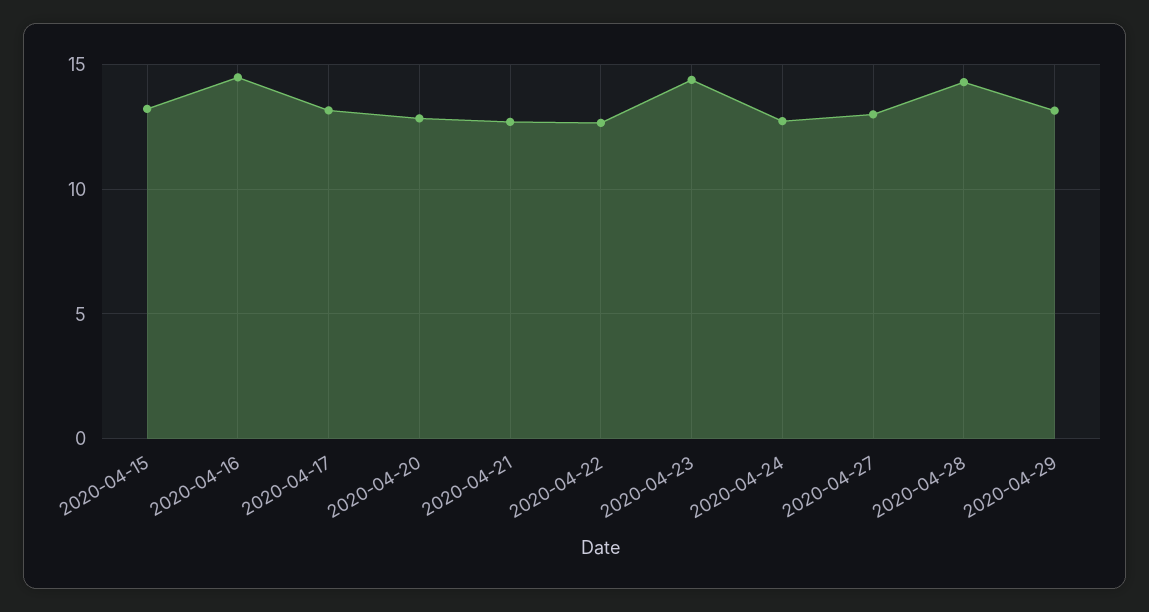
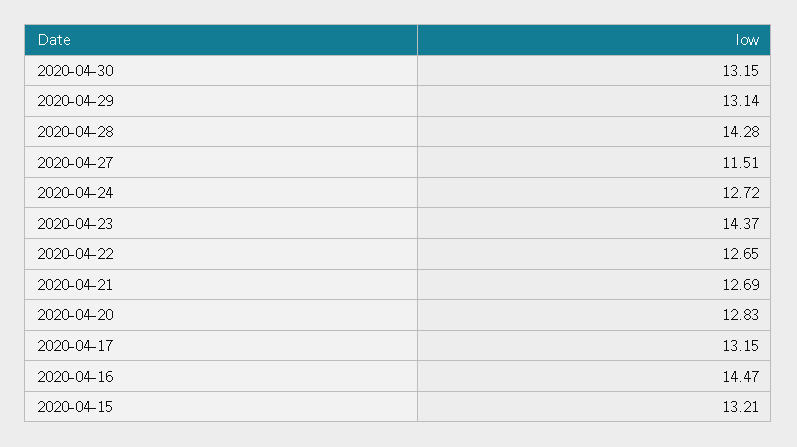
2020-04-27: 13 -> 11.51
2020-04-30: none -> 13.15

